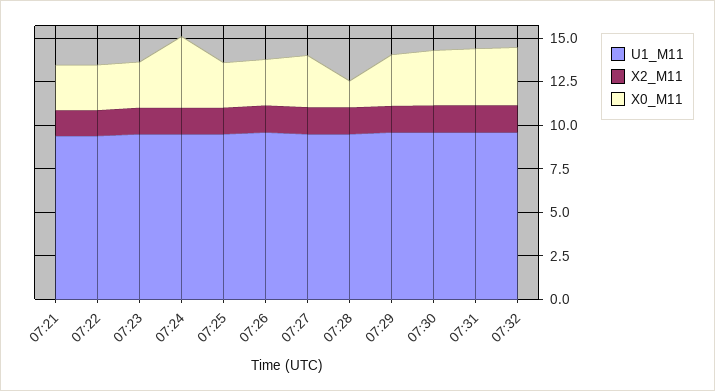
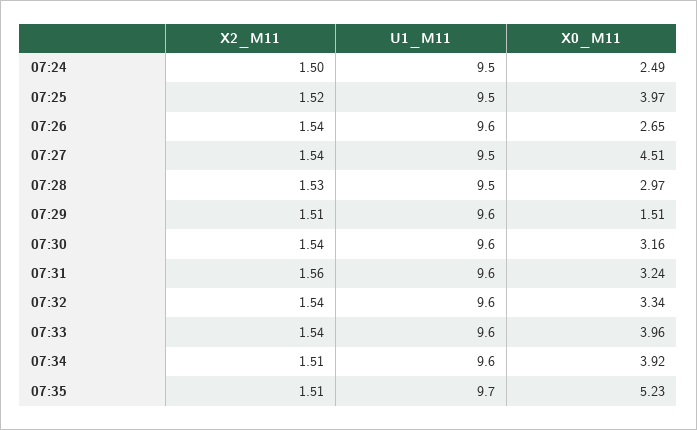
U1_M11, 07:21: 9.5 -> none
X2_M11, 07:21: 1.5 -> none
X0_M11, 07:21: 2.5 -> none
U1_M11, 07:22: 9.5 -> none
X2_M11, 07:22: 1.5 -> none
X0_M11, 07:22: 2.5 -> none
U1_M11, 07:23: 9.5 -> none
X2_M11, 07:23: 1.5 -> none
X0_M11, 07:23: 2.5 -> none
X0_M11, 07:24: 4 -> 2.49
X0_M11, 07:25: 2.5 -> 3.97
X0_M11, 07:27: 3 -> 4.51
X0_M11, 07:28: 1.5 -> 2.97
X0_M11, 07:29: 3 -> 1.51
X2_M11, 07:33: none -> 1.54
U1_M11, 07:33: none -> 9.6
X0_M11, 07:33: none -> 3.96
X2_M11, 07:34: none -> 1.51
U1_M11, 07:34: none -> 9.6
X0_M11, 07:34: none -> 3.92
X2_M11, 07:35: none -> 1.51
U1_M11, 07:35: none -> 9.7
X0_M11, 07:35: none -> 5.23

